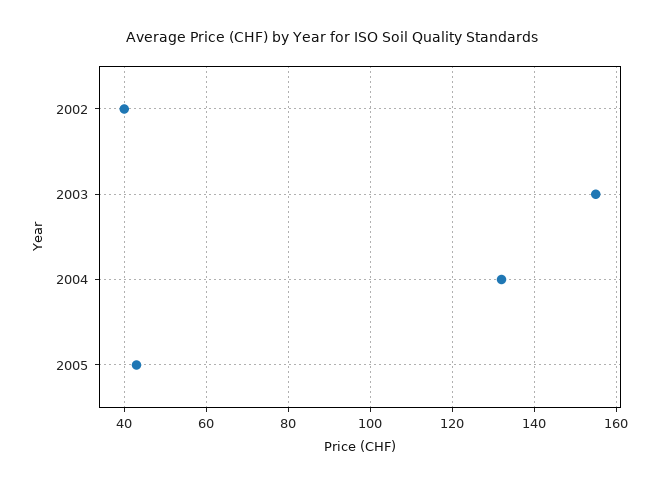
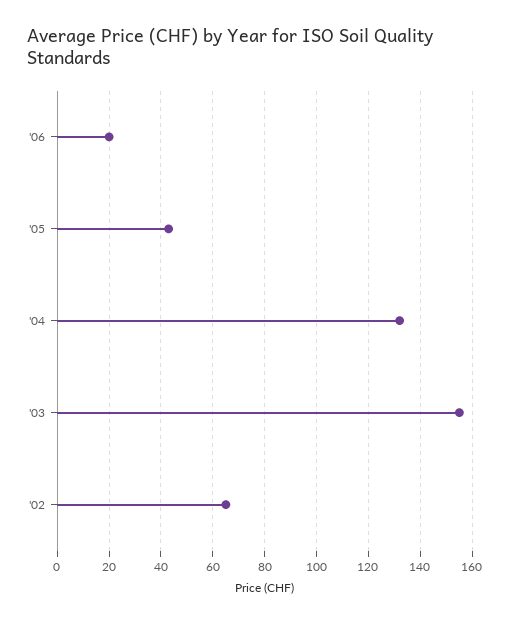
2002: 40 -> 65
'06: none -> 20

